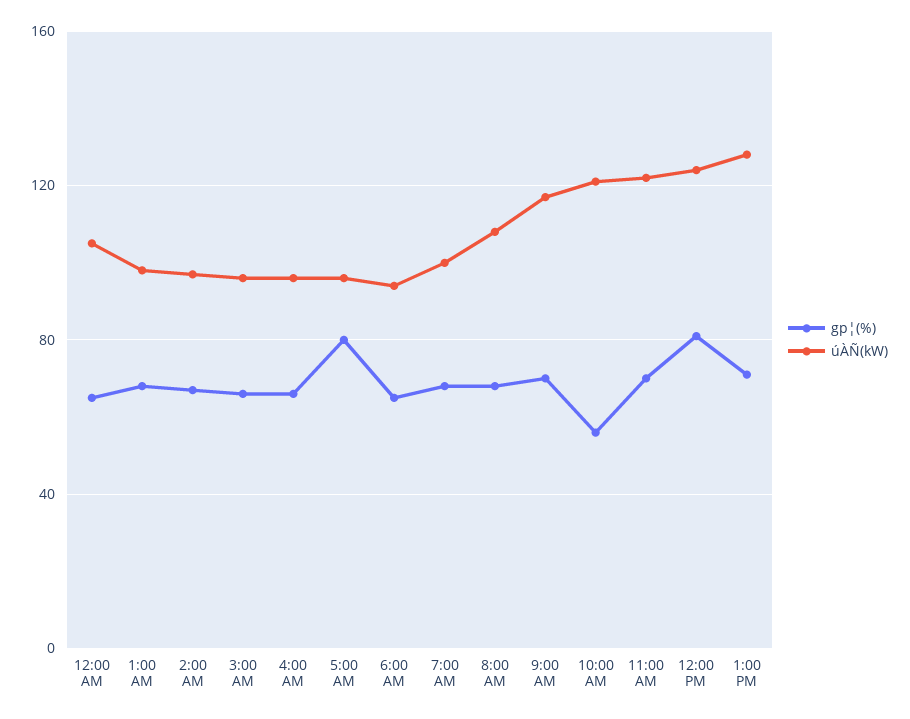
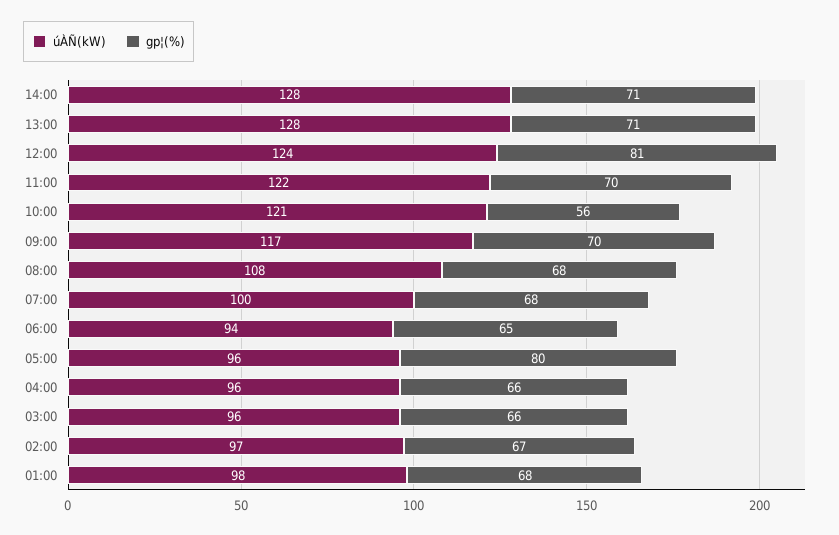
gp¦(%), 12:00 AM: 65 -> none
úÀÑ(kW), 12:00 AM: 105 -> none
úÀÑ(kW), 14:00: none -> 128
gp¦(%), 14:00: none -> 71

